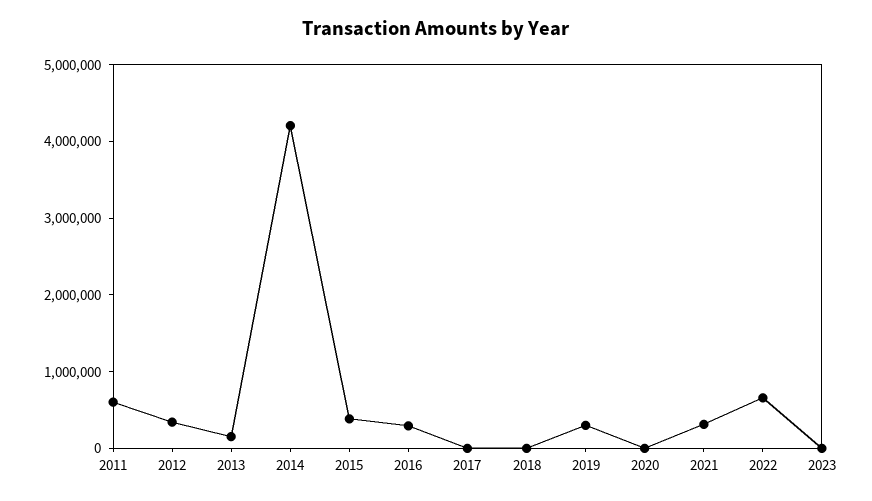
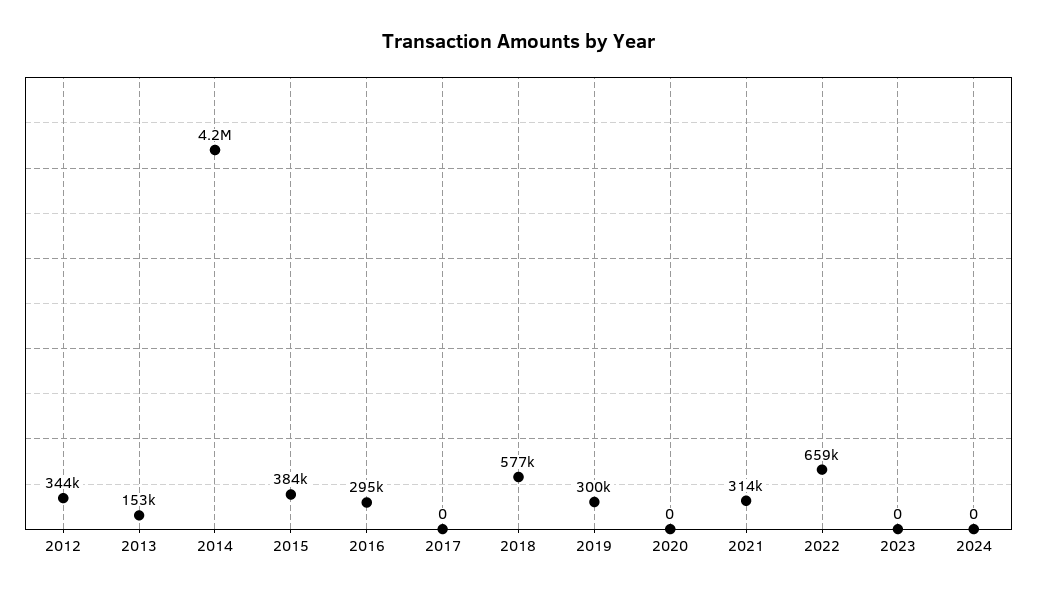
2011: 600000 -> none
2018: 0 -> 577000
2024: none -> 0

